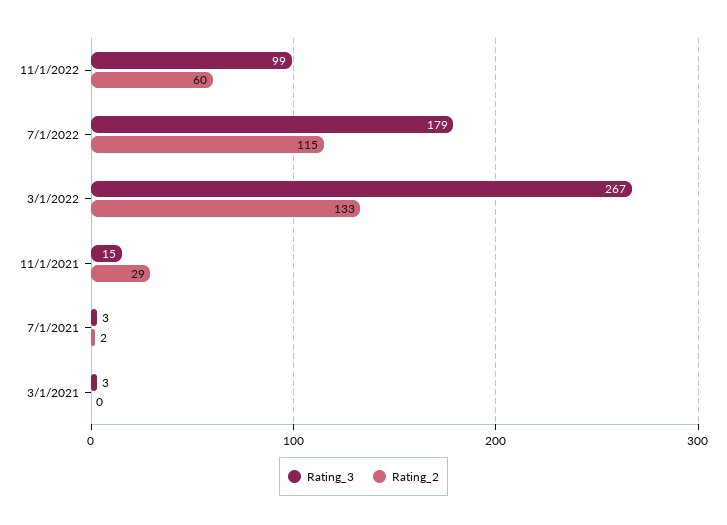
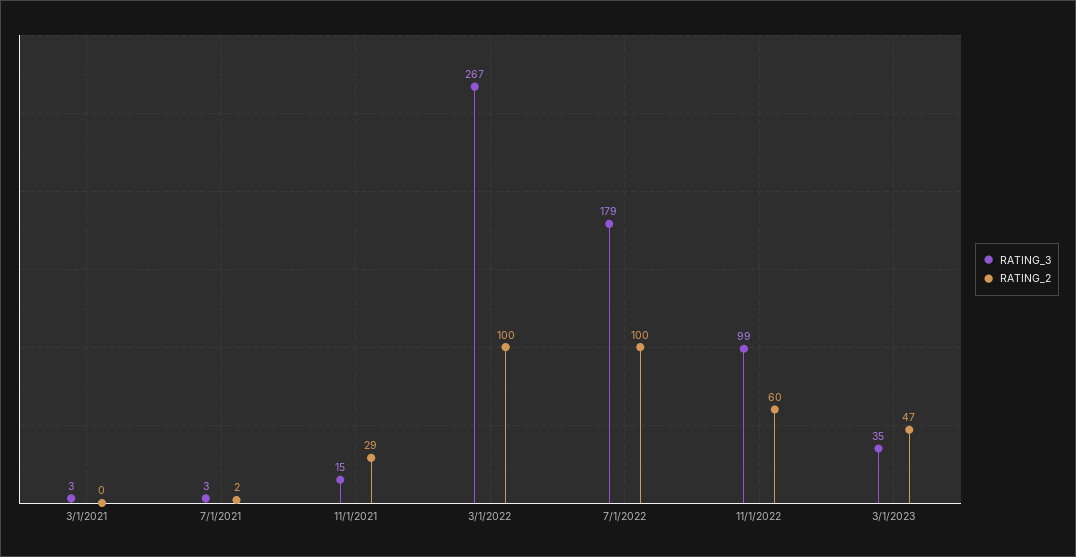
Rating_2, 7/1/2022: 115 -> 100
Rating_2, 3/1/2022: 133 -> 100
Rating_3, 3/1/2023: none -> 35
Rating_2, 3/1/2023: none -> 47

